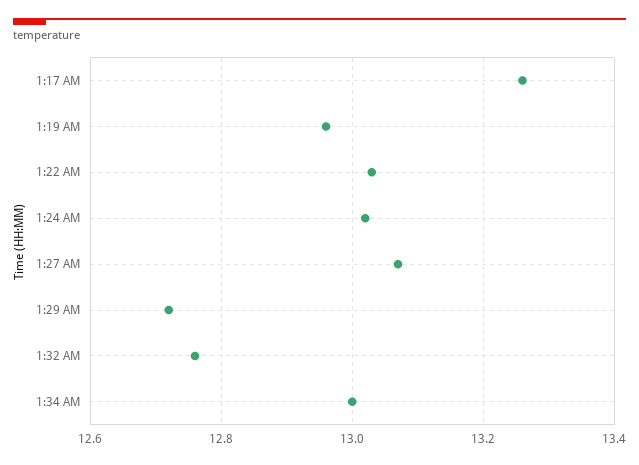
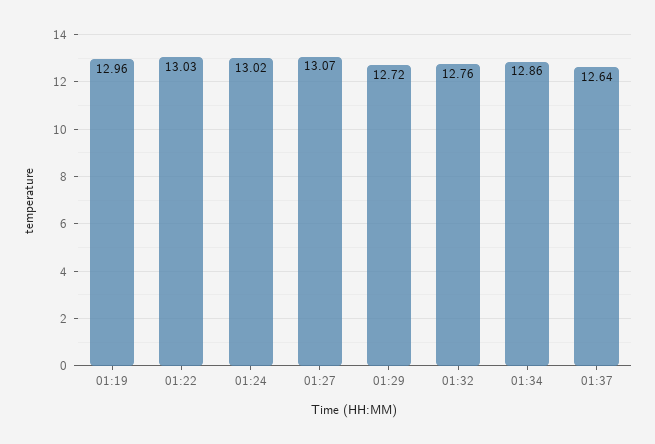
1:17 AM: 13.25 -> none
1:34 AM: 13 -> 12.86
01:37: none -> 12.64

